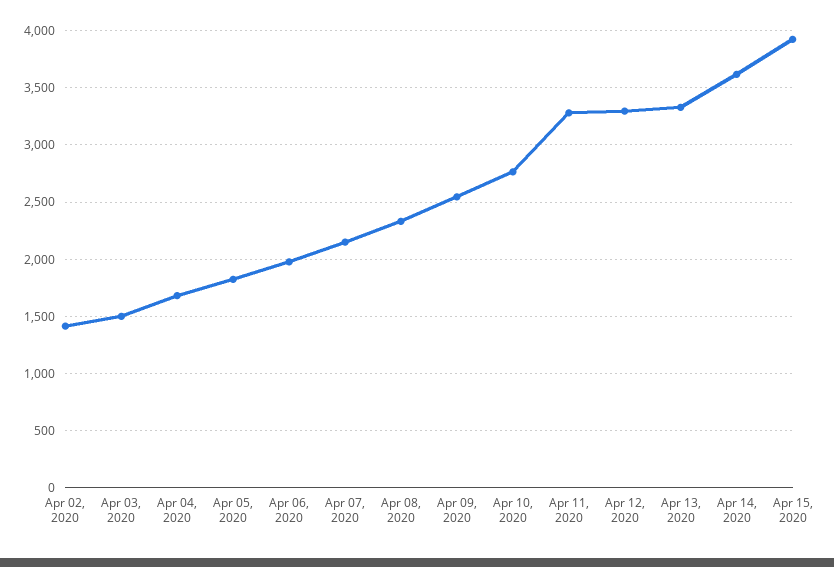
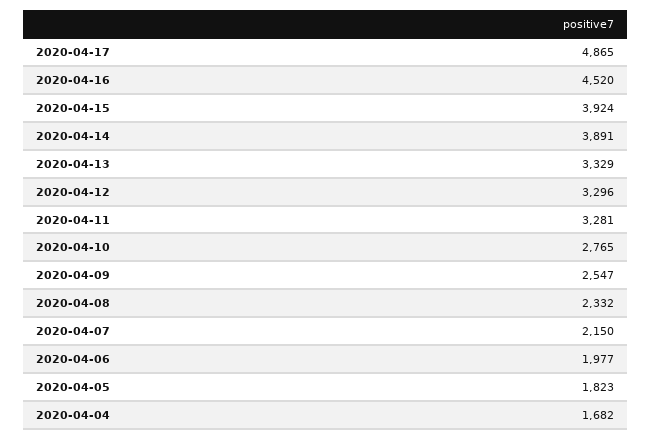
Apr 02, 2020: 1400 -> none
Apr 03, 2020: 1500 -> none
Apr 14, 2020: 3600 -> 3891
2020-04-17: none -> 4865
2020-04-16: none -> 4520

